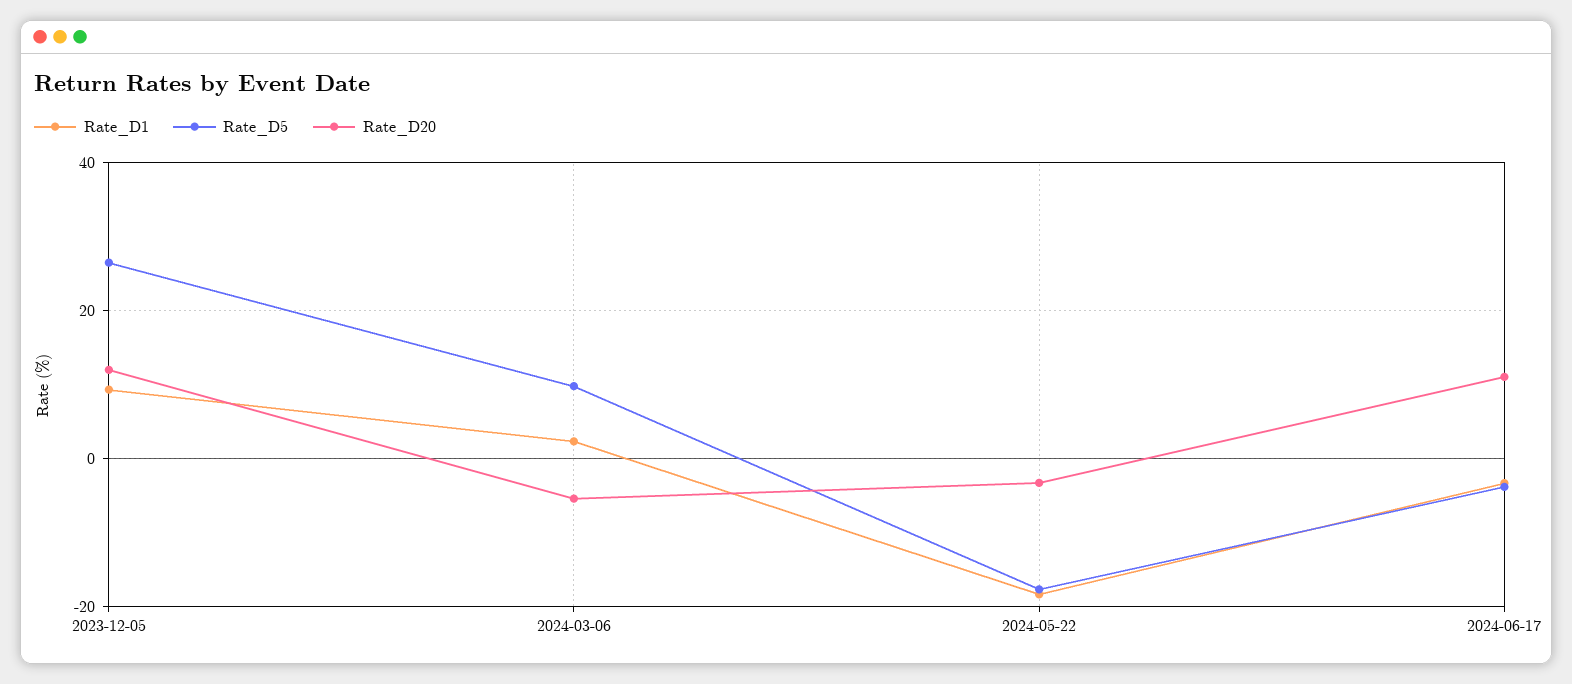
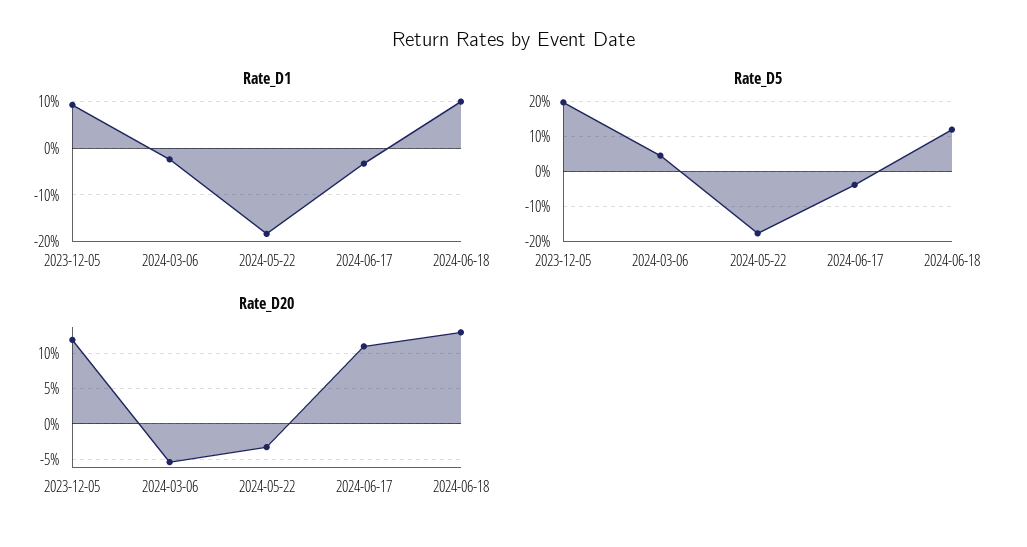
Rate_D5, 2023-12-05: 26 -> 20
Rate_D1, 2024-03-06: 2 -> -2
Rate_D5, 2024-03-06: 10 -> 4
Rate_D1, 2024-06-18: none -> 10
Rate_D5, 2024-06-18: none -> 12
Rate_D20, 2024-06-18: none -> 13

